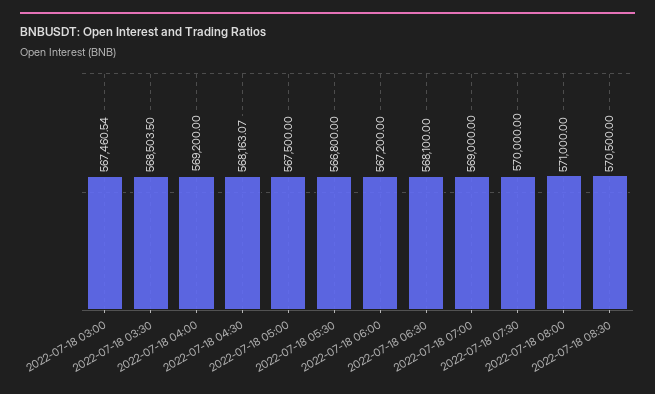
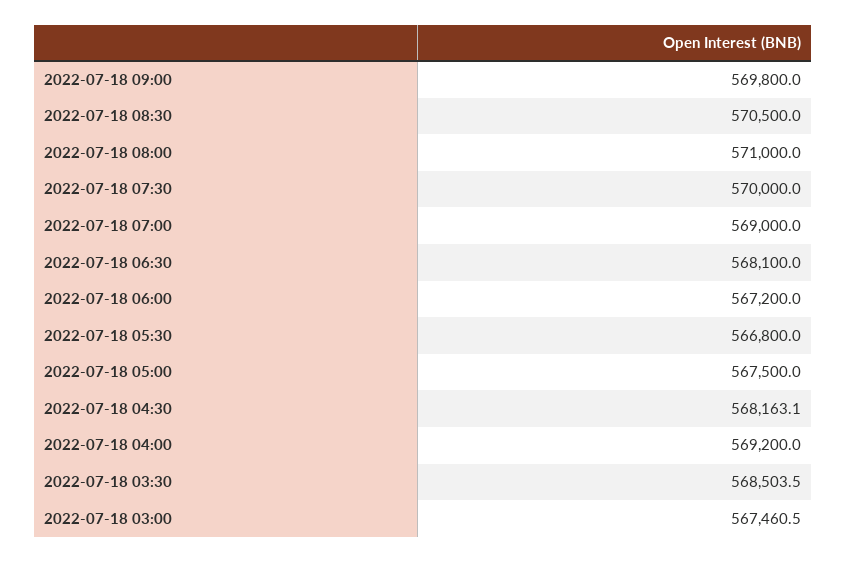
2022-07-18 09:00: none -> 569800

